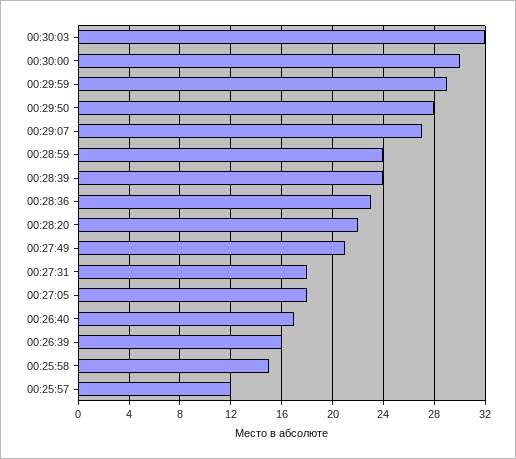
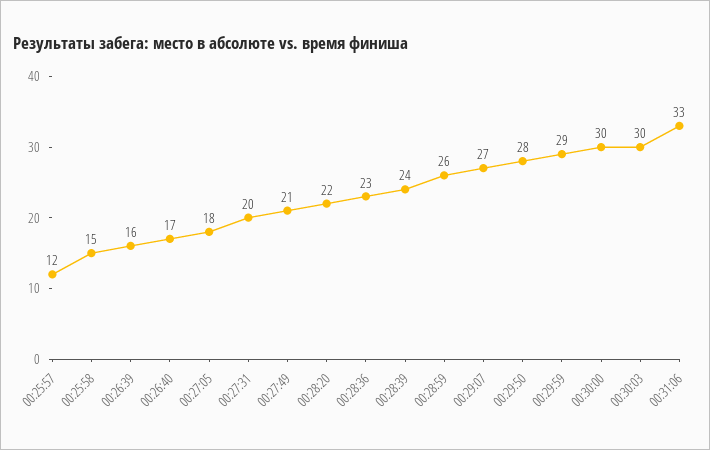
00:30:03: 32 -> 30
00:28:59: 24 -> 26
00:27:31: 18 -> 20
00:31:06: none -> 33

